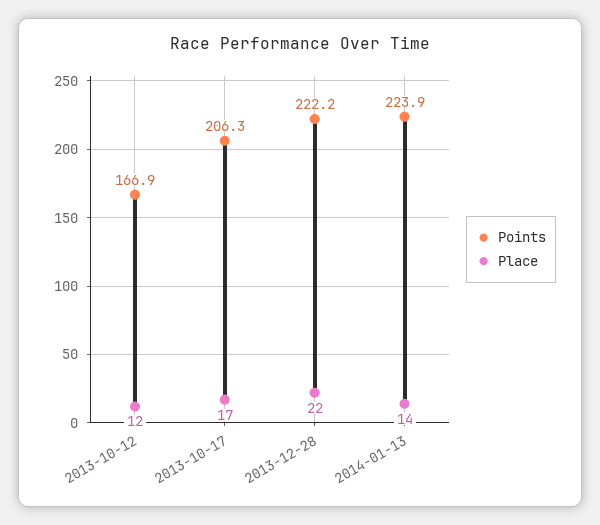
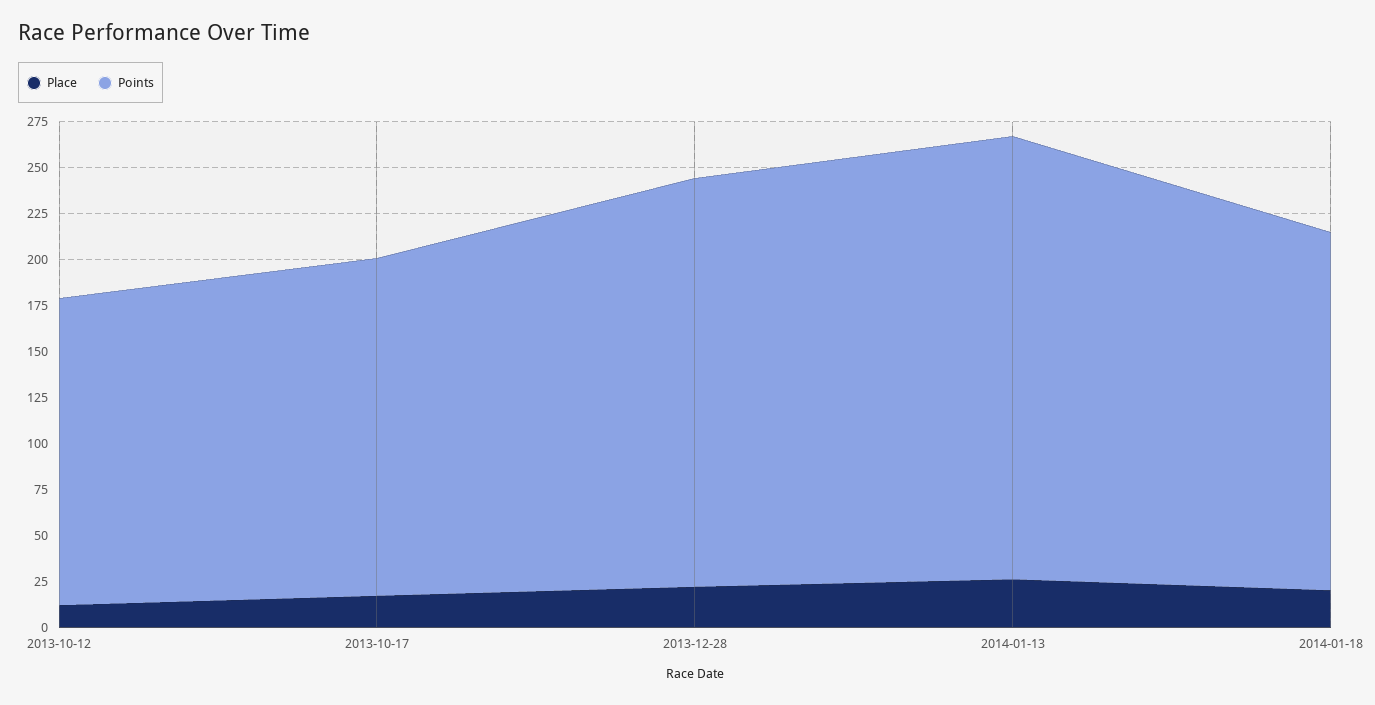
Points, 2013-10-17: 206.3 -> 185
Points, 2014-01-13: 223.9 -> 240
Place, 2014-01-13: 14 -> 25
Place, 2014-01-18: none -> 20
Points, 2014-01-18: none -> 195

